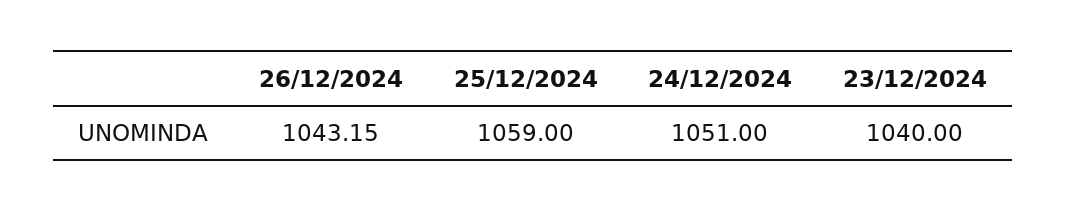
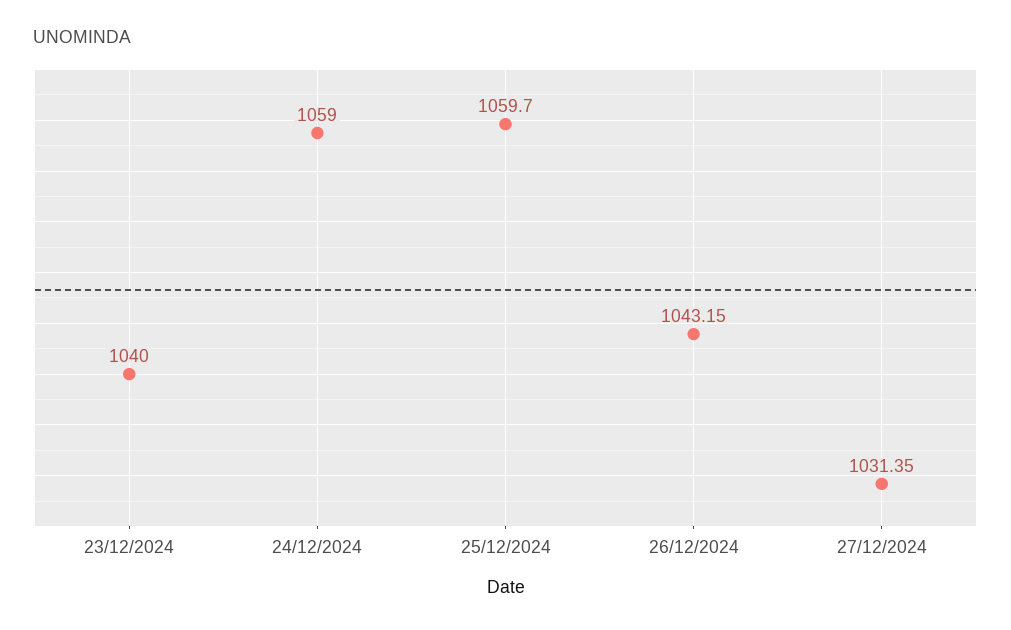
25/12/2024: 1059 -> 1059.7
24/12/2024: 1051 -> 1059
27/12/2024: none -> 1031.35

